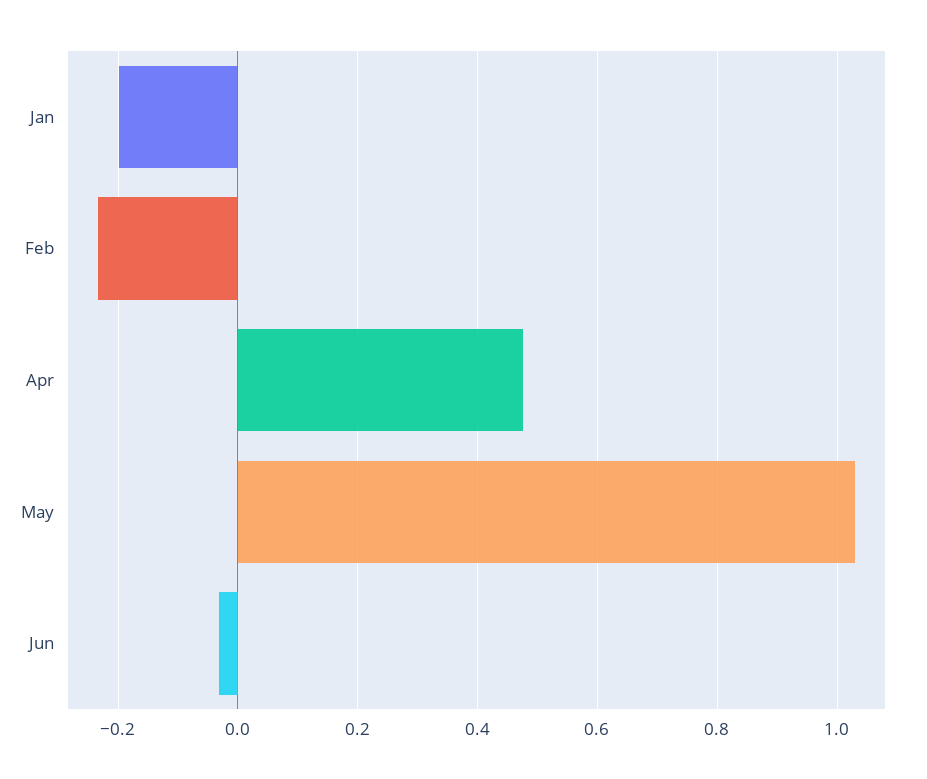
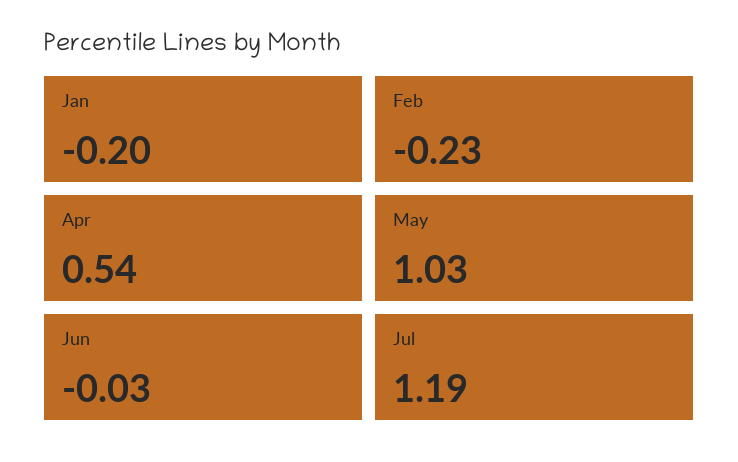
Apr: 0.48 -> 0.54
Jul: none -> 1.19

